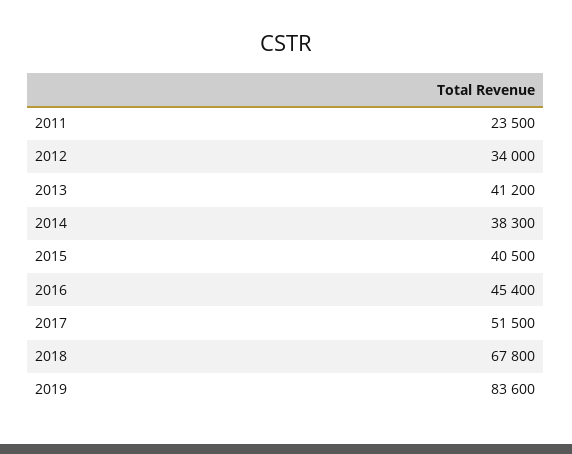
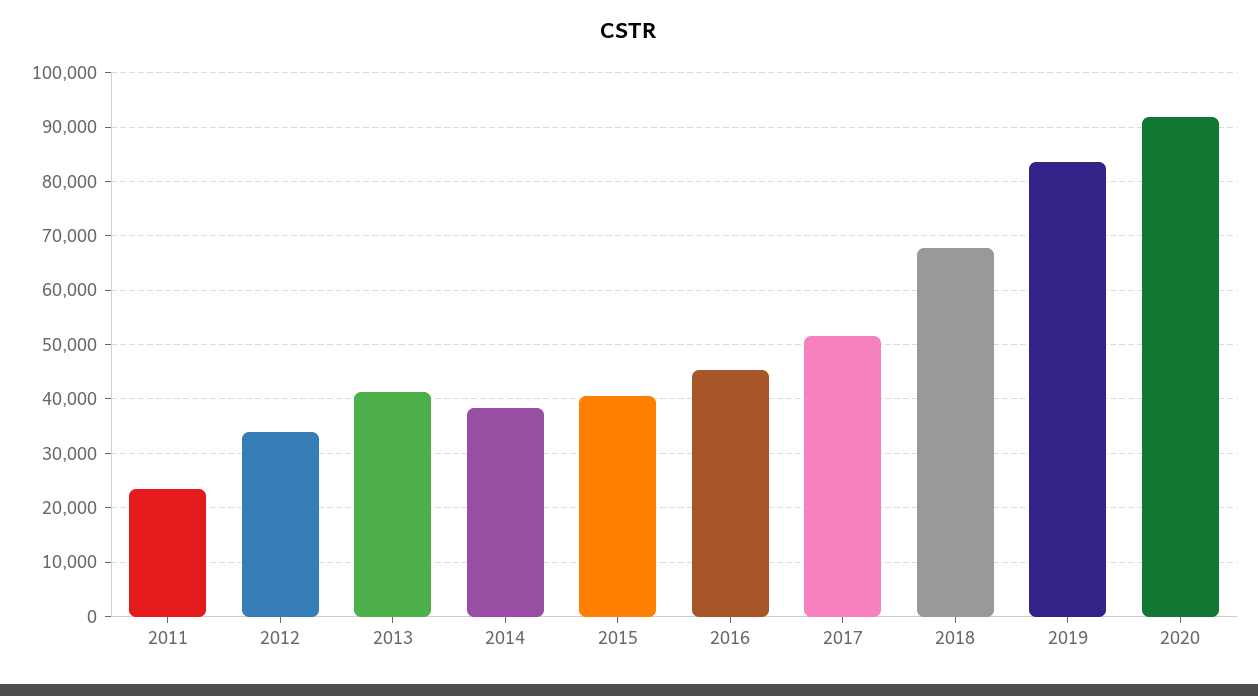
2020: none -> 92000

